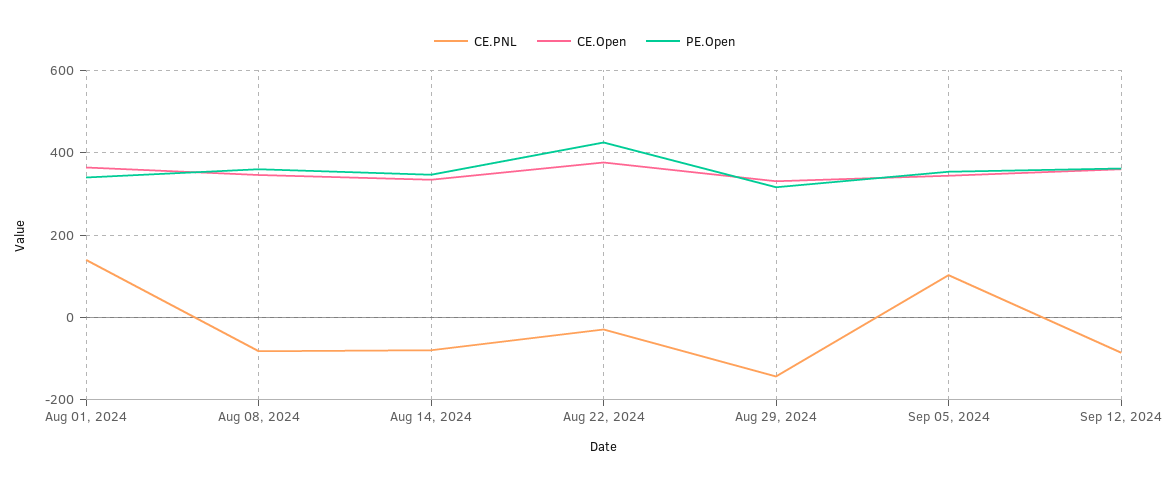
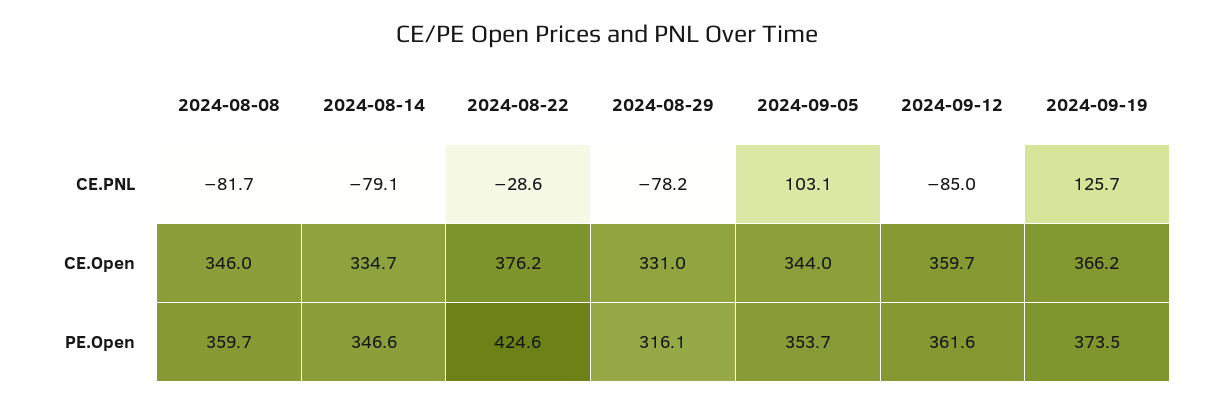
CE.PNL, Aug 01, 2024: 140 -> none
CE.Open, Aug 01, 2024: 360 -> none
PE.Open, Aug 01, 2024: 340 -> none
CE.PNL, Aug 29, 2024: -140 -> -78.2
CE.PNL, 2024-09-19: none -> 125.7
CE.Open, 2024-09-19: none -> 366.2
PE.Open, 2024-09-19: none -> 373.5

